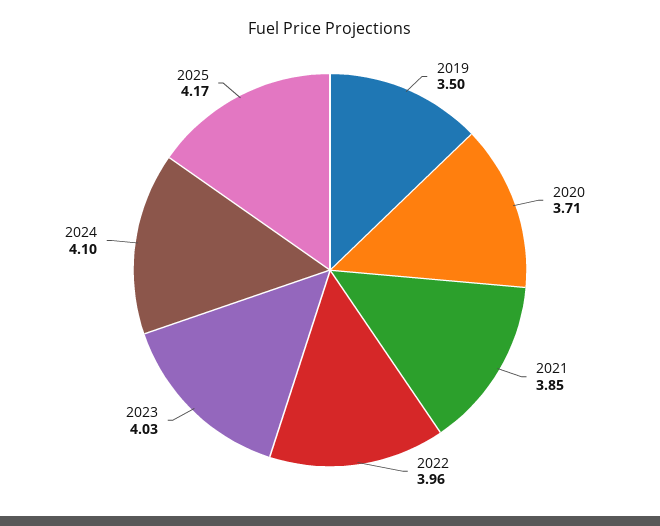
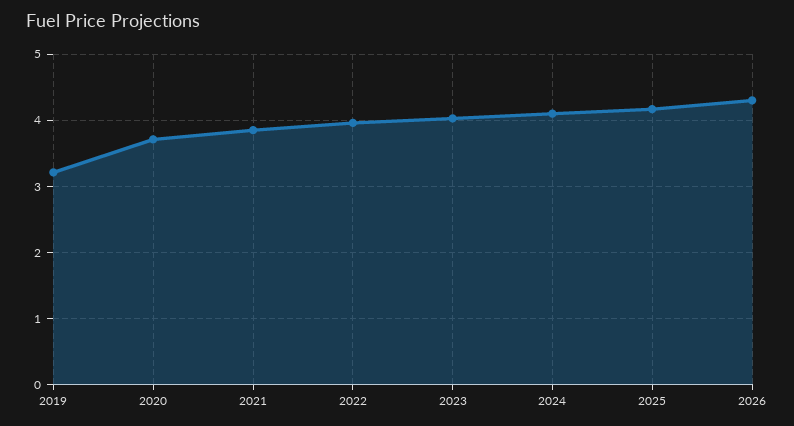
2019: 3.5 -> 3.2
2026: none -> 4.3

